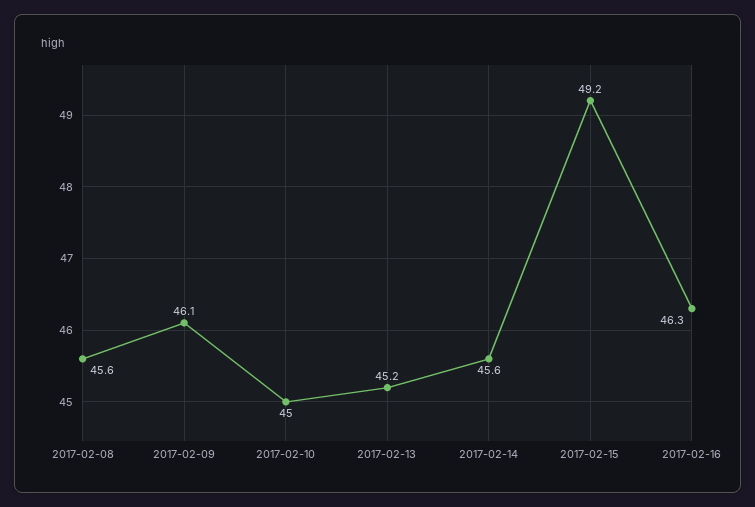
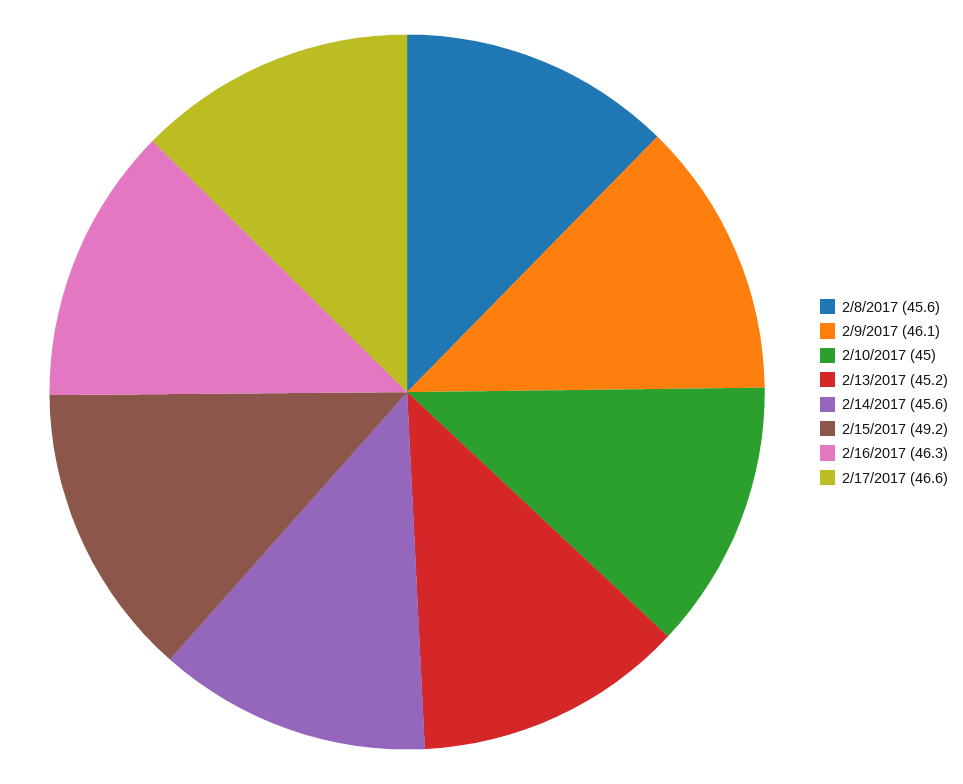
2/17/2017: none -> 46.6

